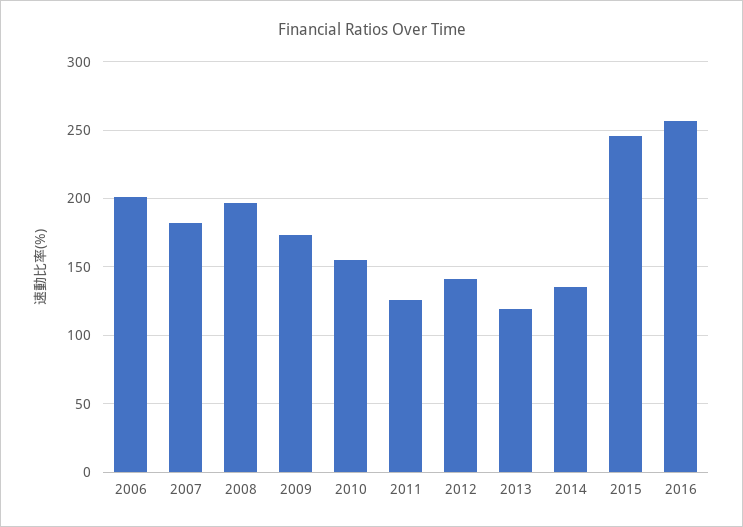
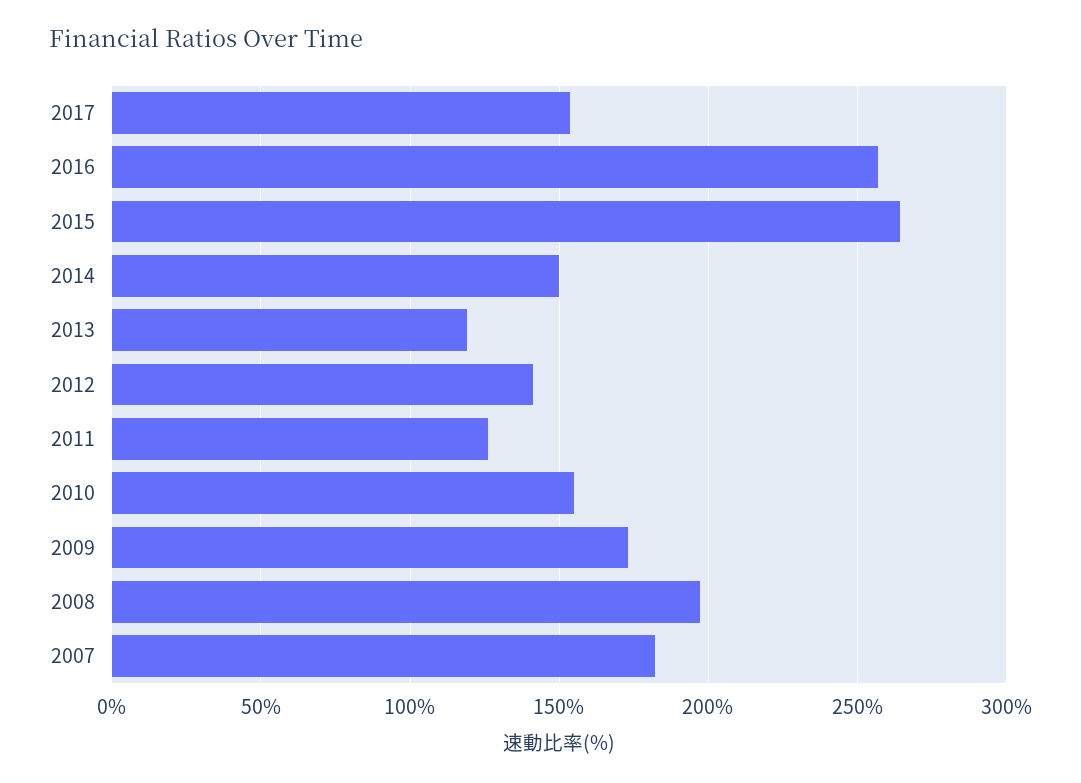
2006: 200 -> none
2014: 135 -> 150
2015: 245 -> 265
2017: none -> 155

